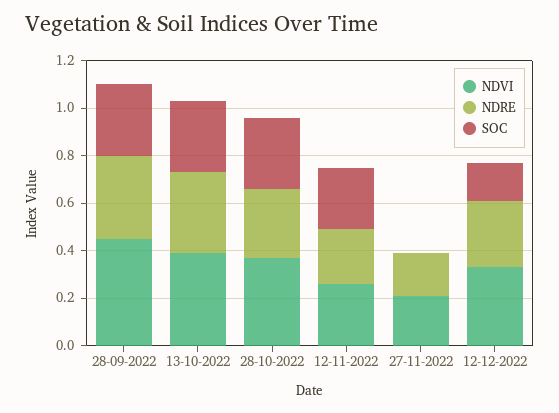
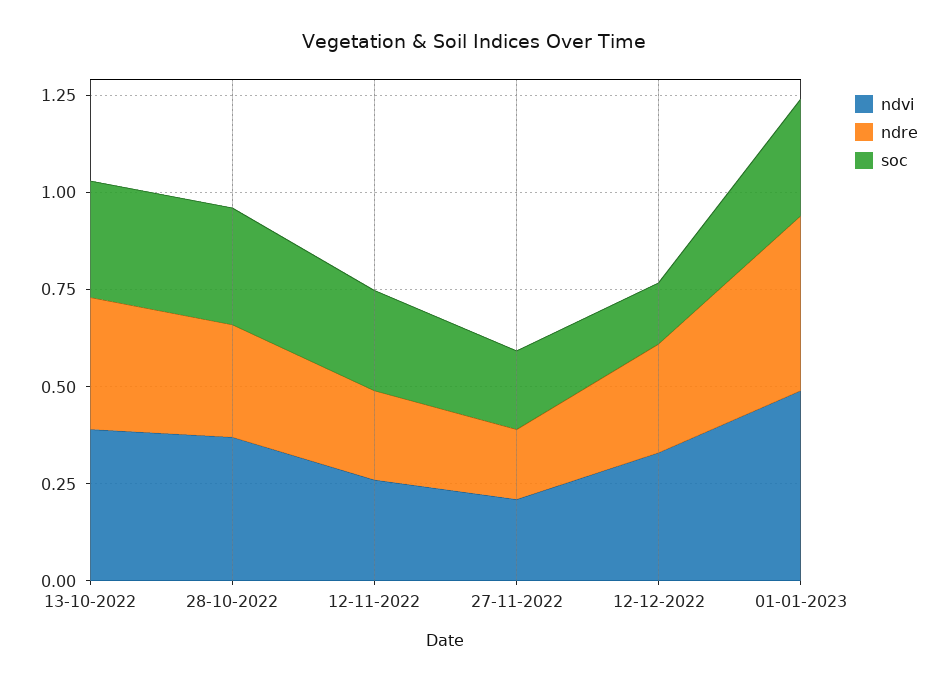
NDVI, 28-09-2022: 0.45 -> none
NDRE, 28-09-2022: 0.35 -> none
SOC, 28-09-2022: 0.3 -> none
SOC, 27-11-2022: 0 -> 0.2
NDVI, 01-01-2023: none -> 0.5
NDRE, 01-01-2023: none -> 0.45
SOC, 01-01-2023: none -> 0.3

